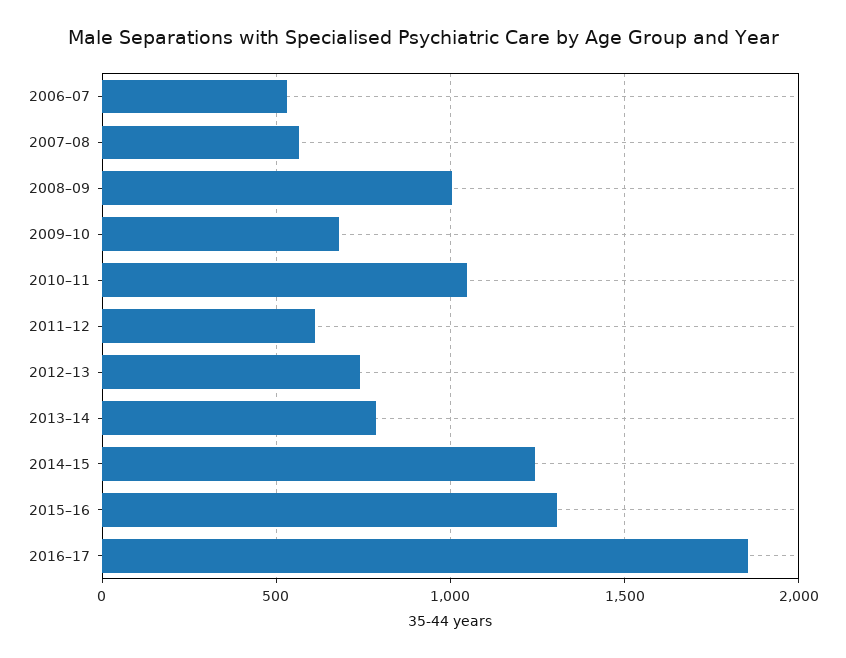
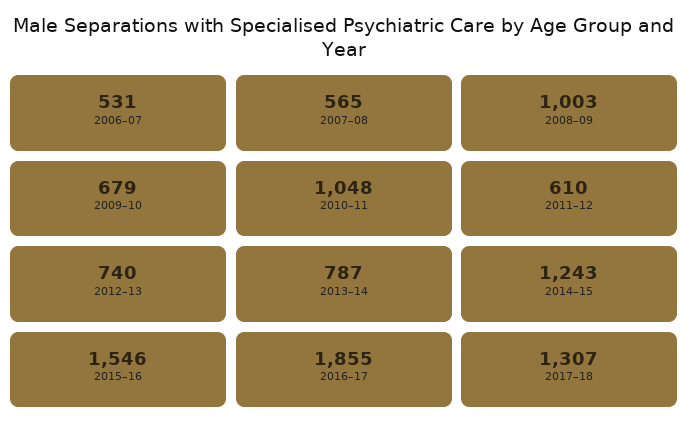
2015–16: 1300 -> 1546
2017–18: none -> 1307

